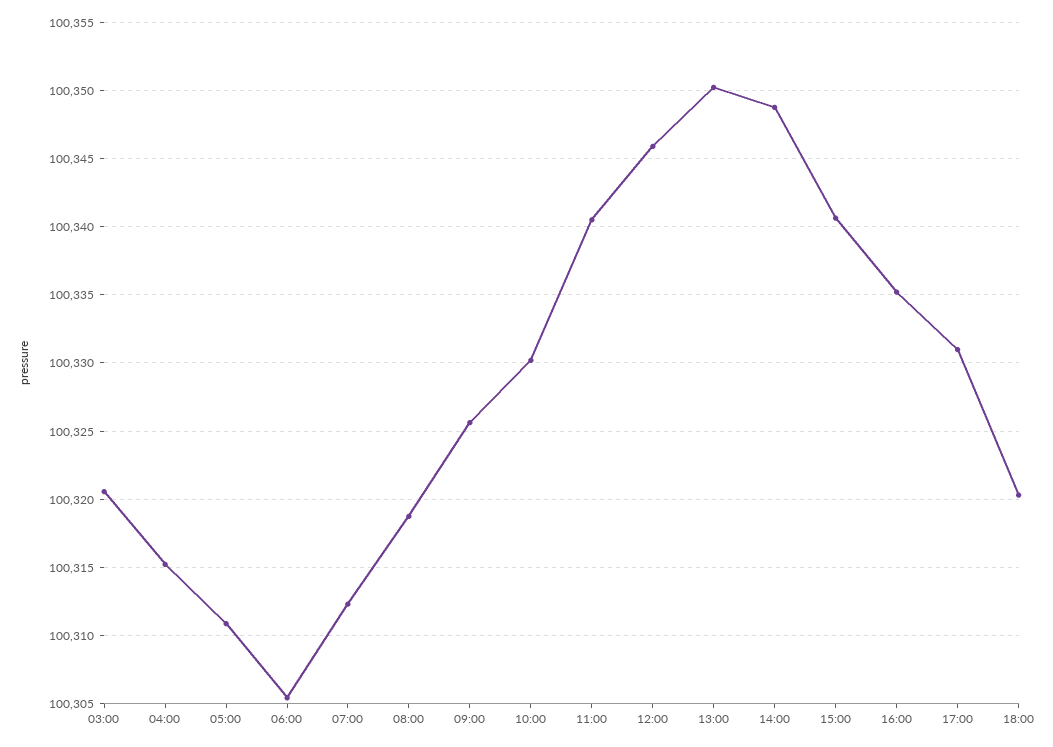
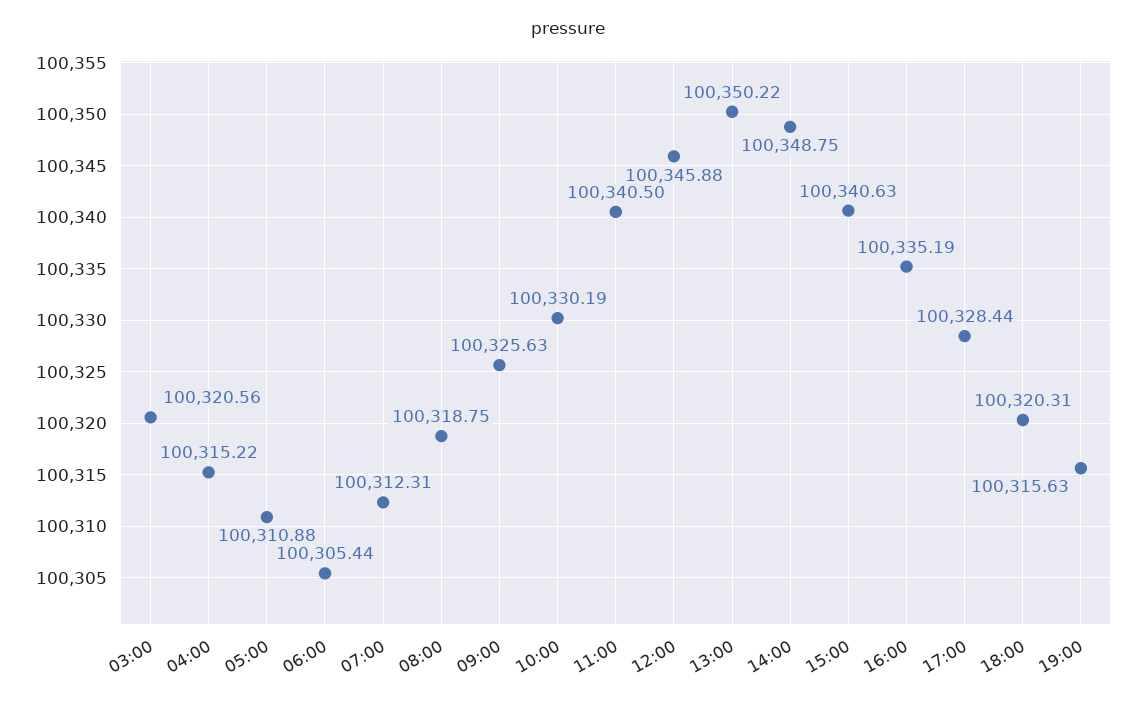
17:00: 100331 -> 100328.44
19:00: none -> 100315.63

